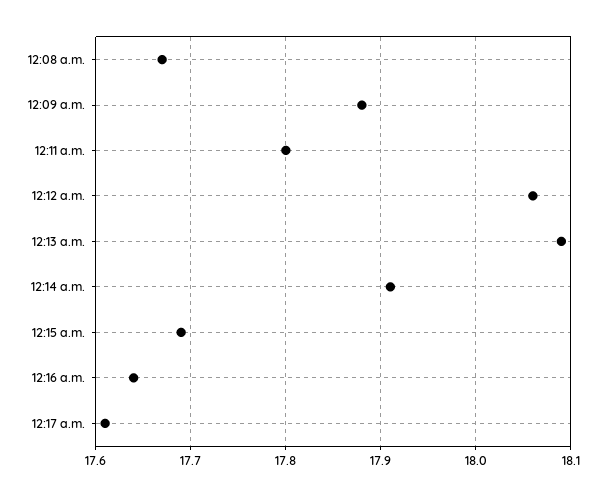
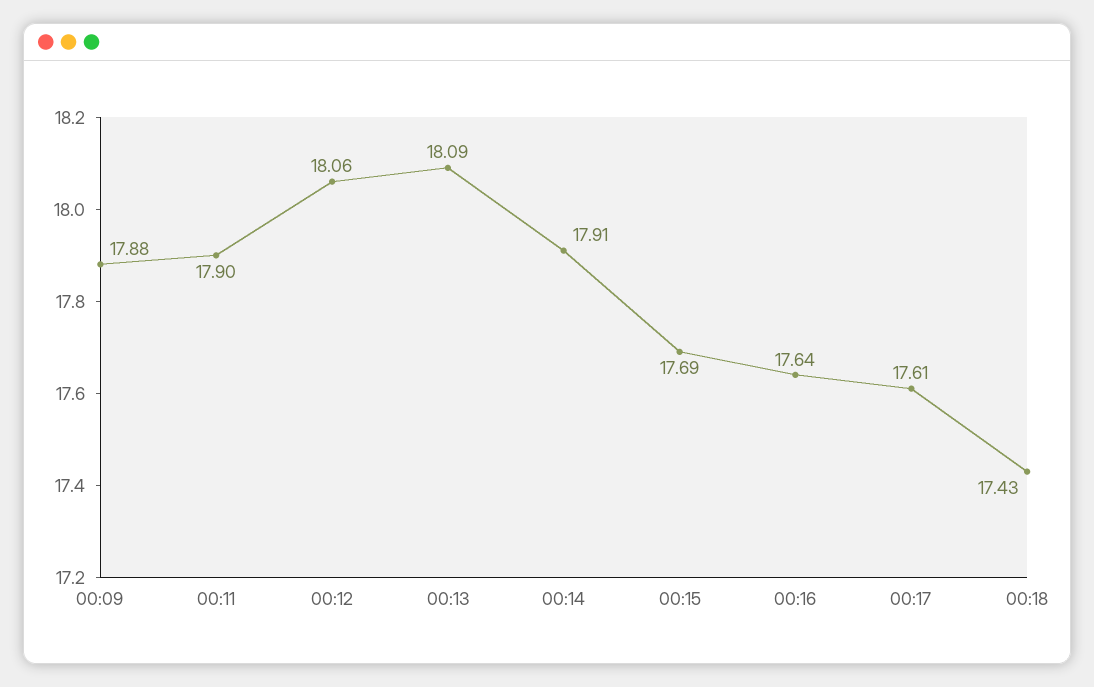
12:08 a.m.: 17.67 -> none
12:11 a.m.: 17.8 -> 17.9
00:18: none -> 17.43

